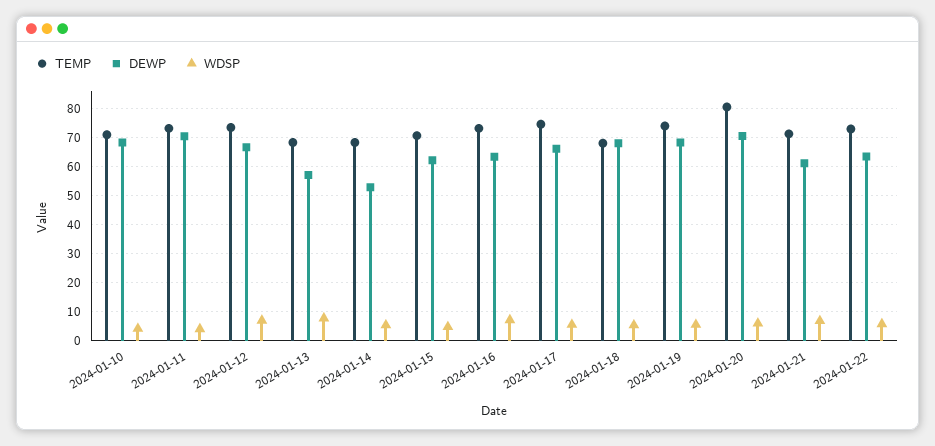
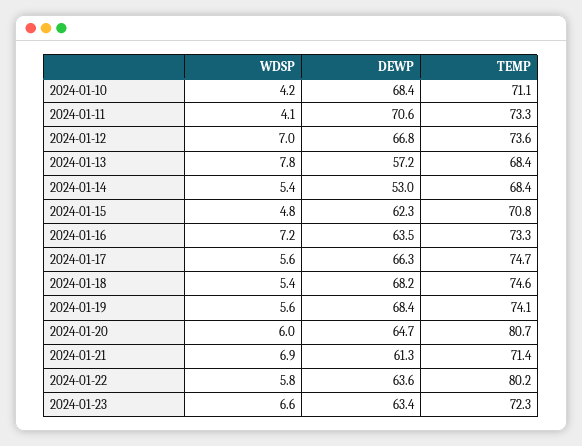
TEMP, 2024-01-18: 67.5 -> 74.6
DEWP, 2024-01-20: 70 -> 64.7
TEMP, 2024-01-22: 72.5 -> 80.2
WDSP, 2024-01-23: none -> 6.6
DEWP, 2024-01-23: none -> 63.4
TEMP, 2024-01-23: none -> 72.3

